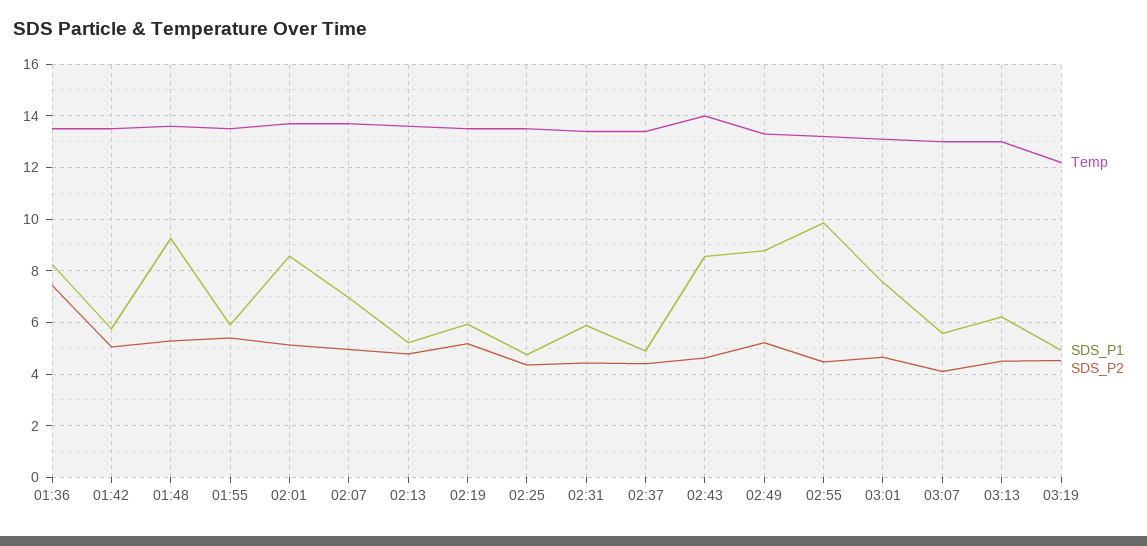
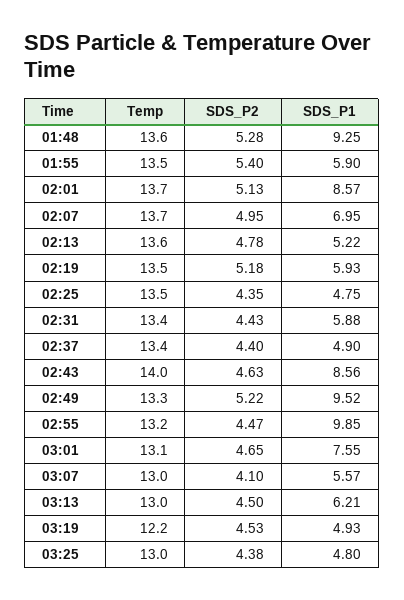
Temp, 01:36: 13.5 -> none
SDS_P1, 01:36: 8.25 -> none
SDS_P2, 01:36: 7.5 -> none
Temp, 01:42: 13.5 -> none
SDS_P1, 01:42: 5.75 -> none
SDS_P2, 01:42: 5 -> none
SDS_P1, 02:49: 8.75 -> 9.52
Temp, 03:25: none -> 13
SDS_P2, 03:25: none -> 4.38
SDS_P1, 03:25: none -> 4.8

